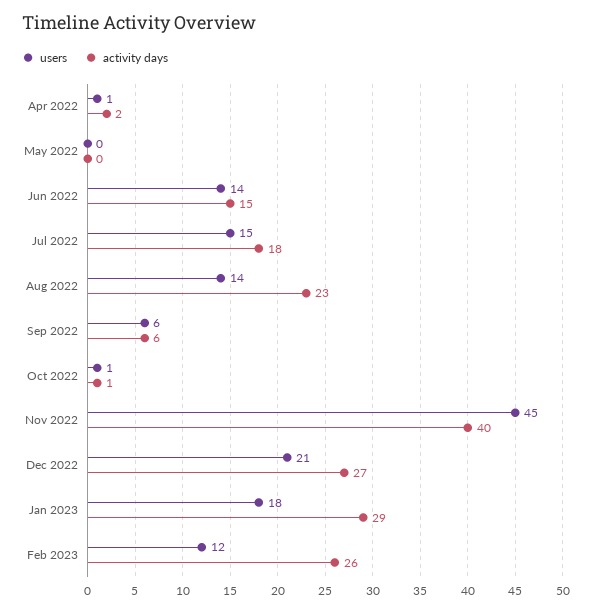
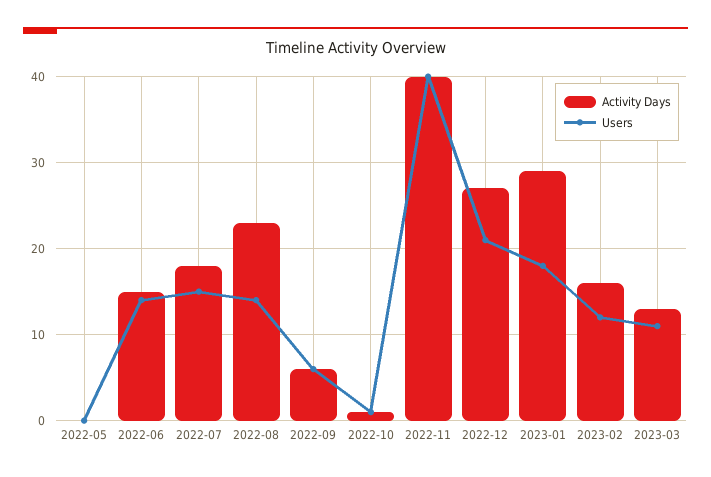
users, Apr 2022: 1 -> none
activity days, Apr 2022: 2 -> none
users, Nov 2022: 45 -> 40
activity days, Feb 2023: 26 -> 16
activity days, 2023-03: none -> 13
users, 2023-03: none -> 11

